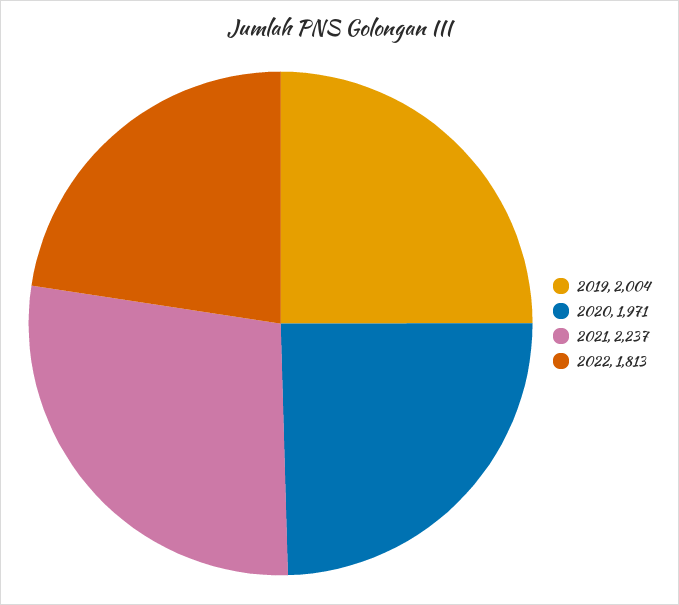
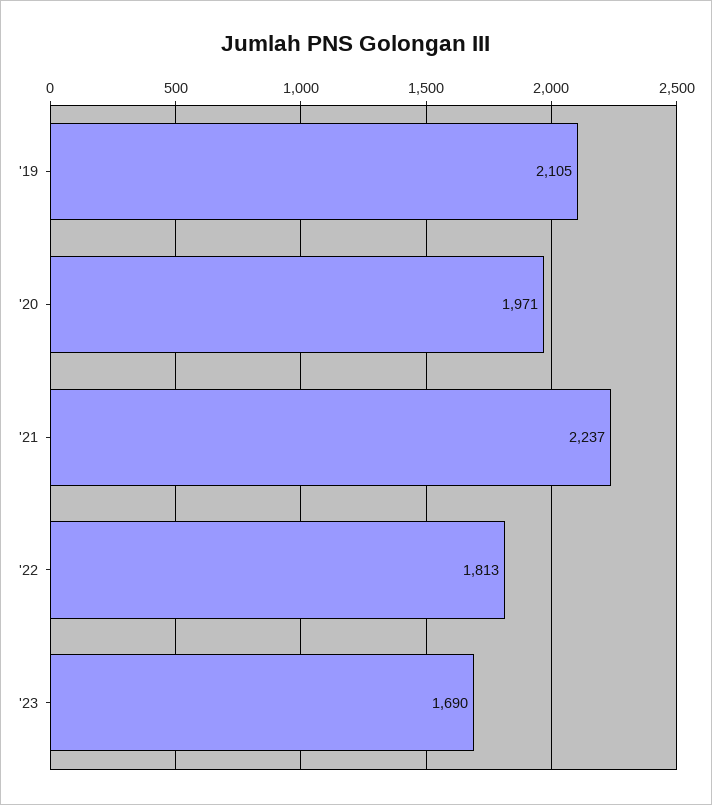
2019: 2004 -> 2105
'23: none -> 1690

